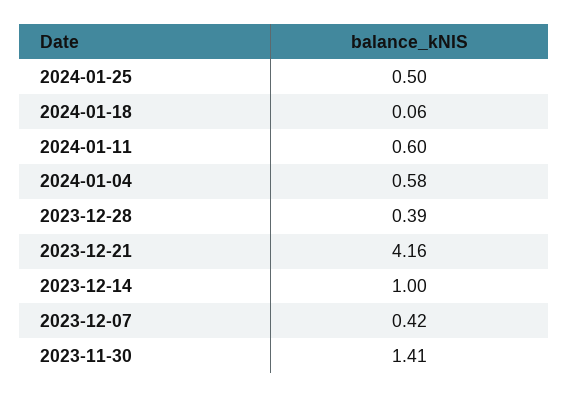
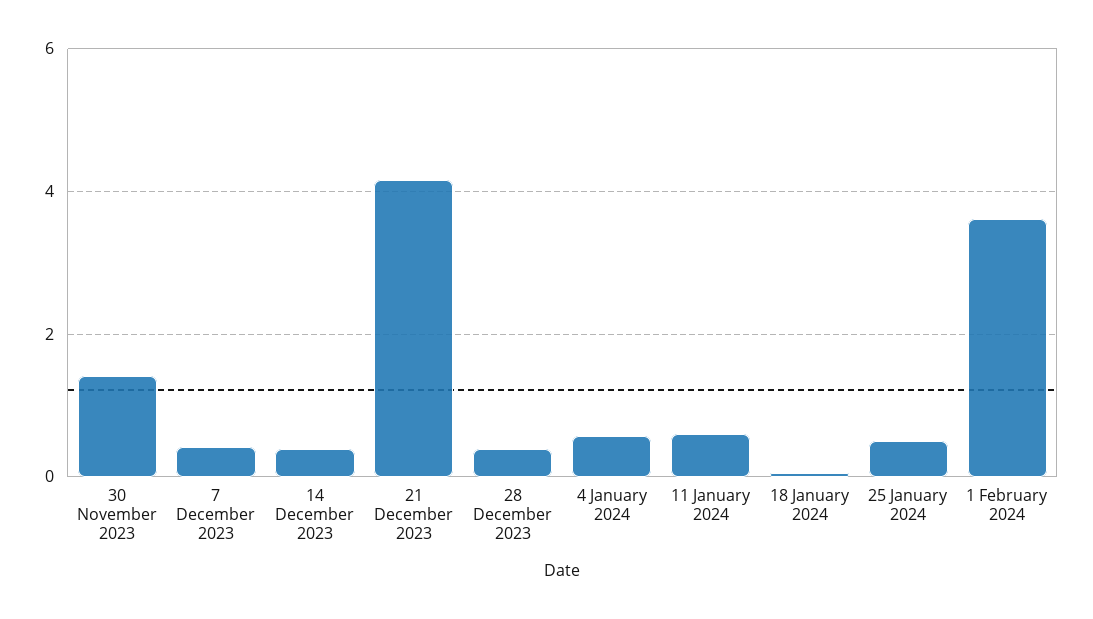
2023-12-14: 1 -> 0.4
1 February 2024: none -> 3.6

